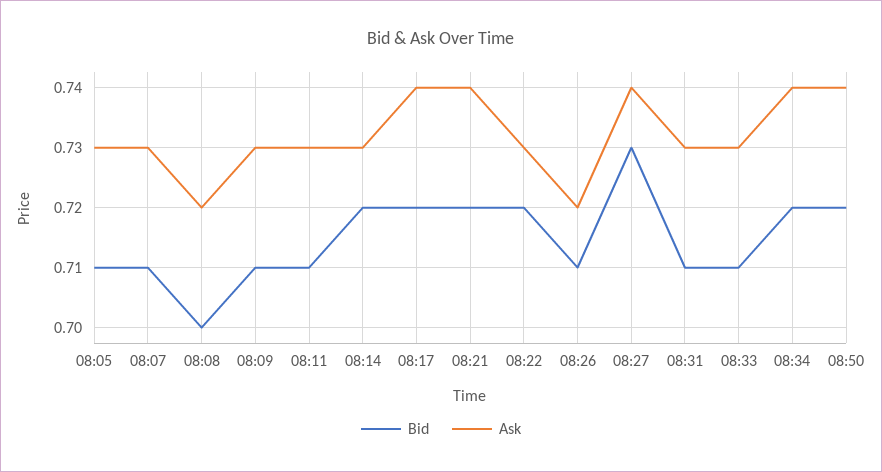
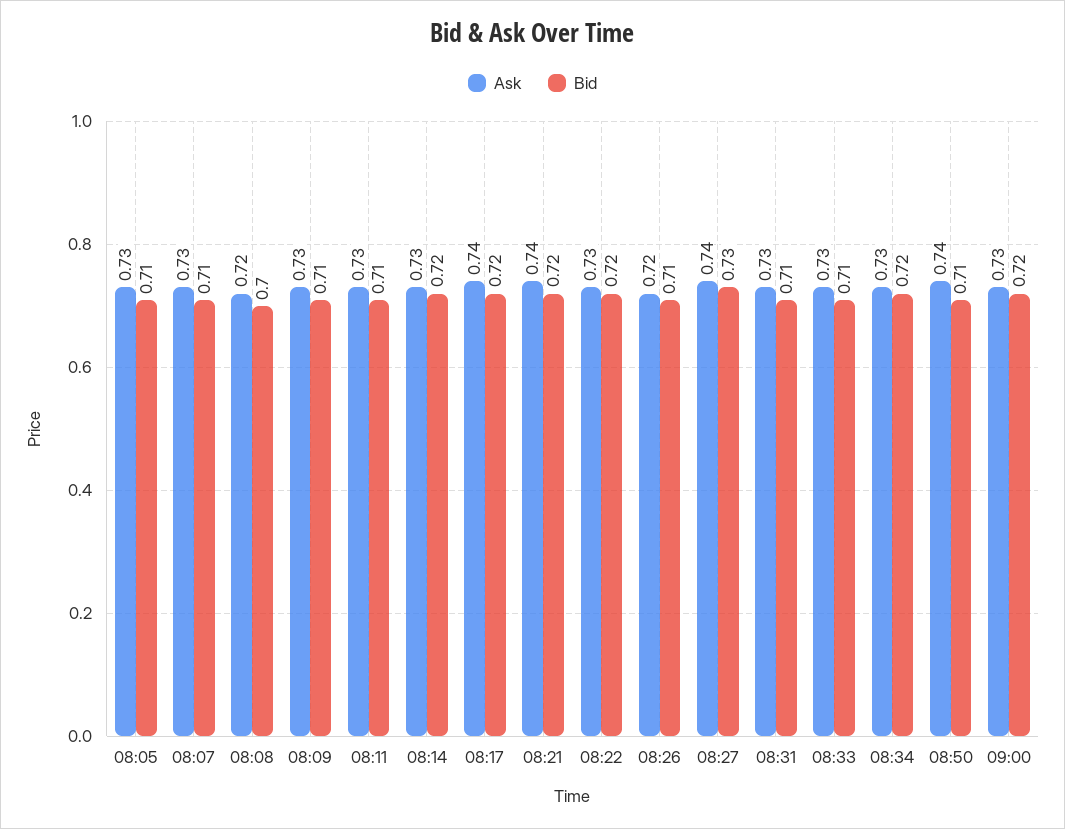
Ask, 08:34: 0.74 -> 0.73
Bid, 08:50: 0.72 -> 0.71
Ask, 09:00: none -> 0.73
Bid, 09:00: none -> 0.72

